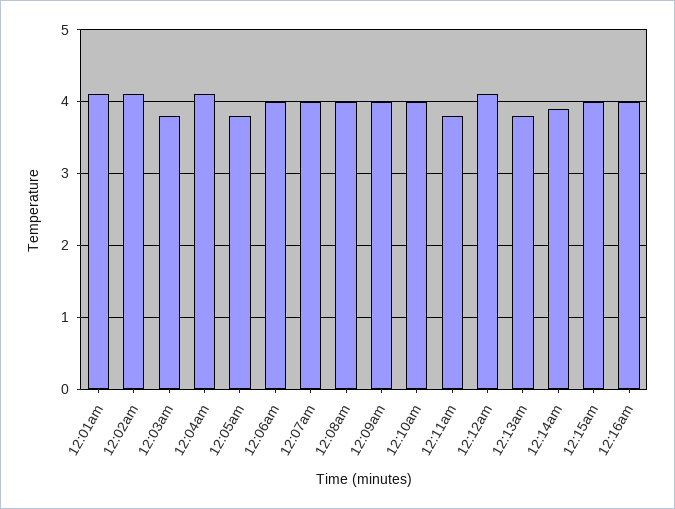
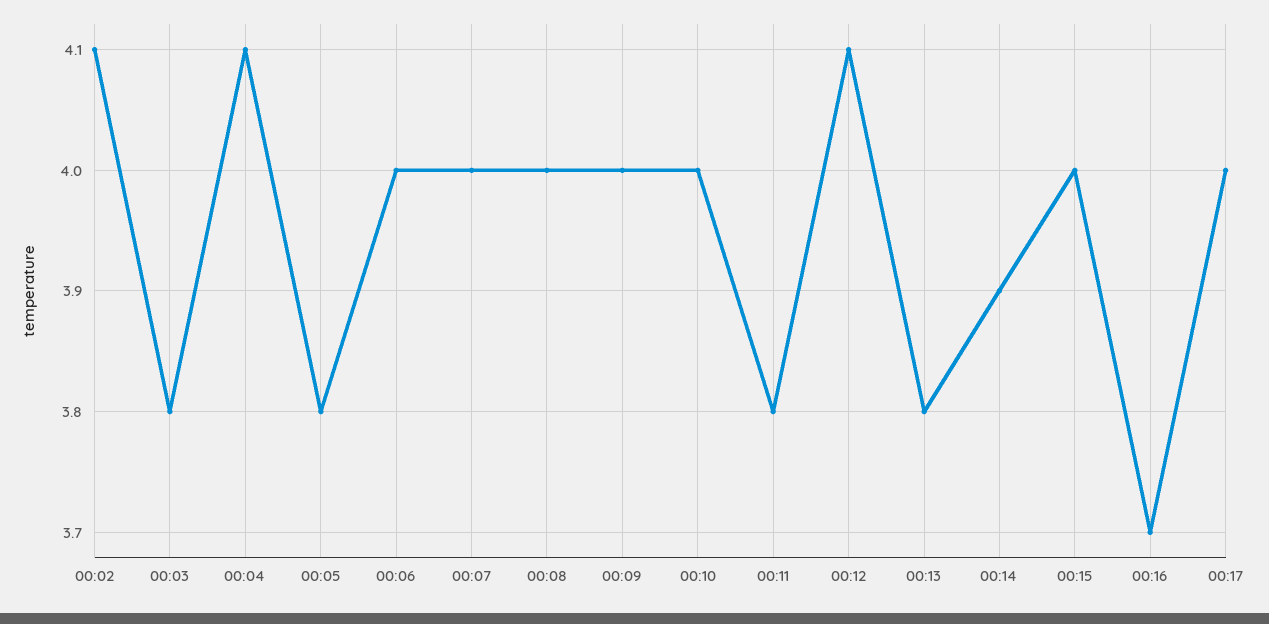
12:01am: 4.1 -> none
12:16am: 4 -> 3.7
00:17: none -> 4

